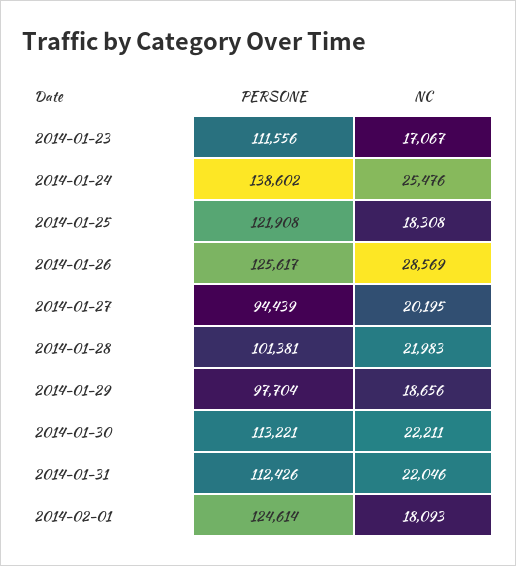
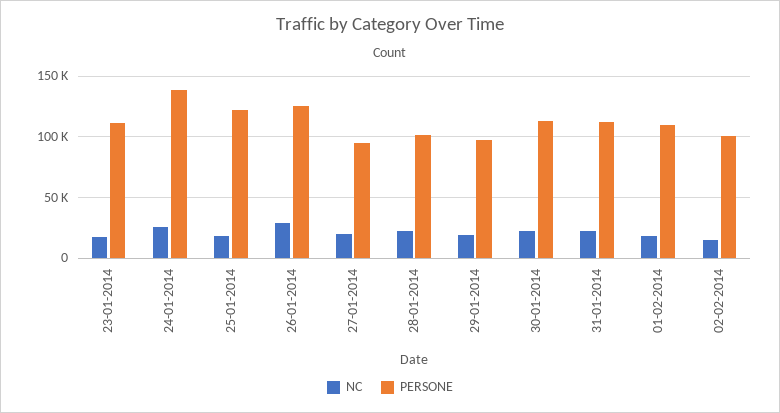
PERSONE, 2014-02-01: 124614 -> 110000
NC, 02-02-2014: none -> 15000
PERSONE, 02-02-2014: none -> 100000

